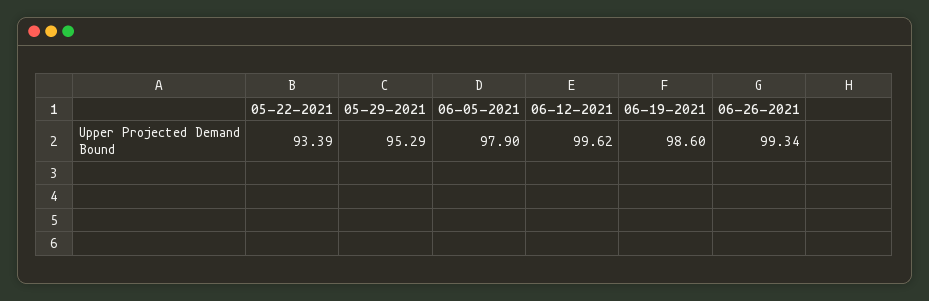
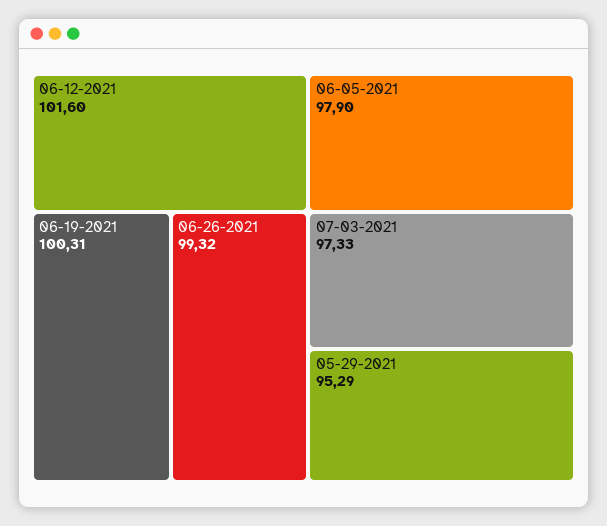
05-22-2021: 93.39 -> none
06-12-2021: 99.62 -> 101.6
06-19-2021: 98.6 -> 100.31
06-26-2021: 99.34 -> 99.32
07-03-2021: none -> 97.33

